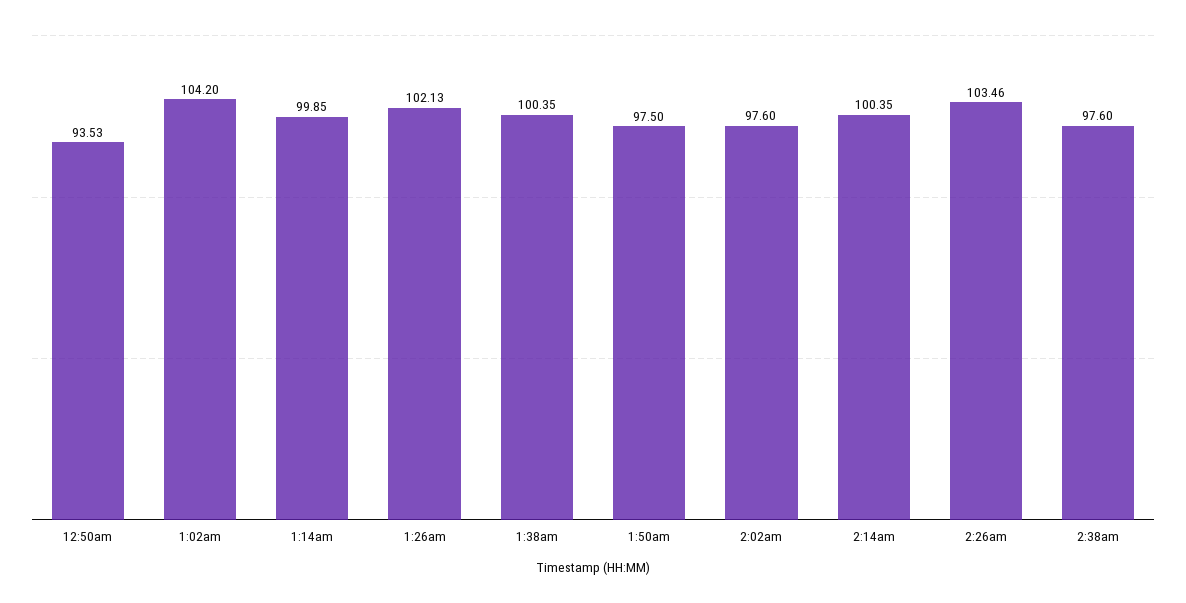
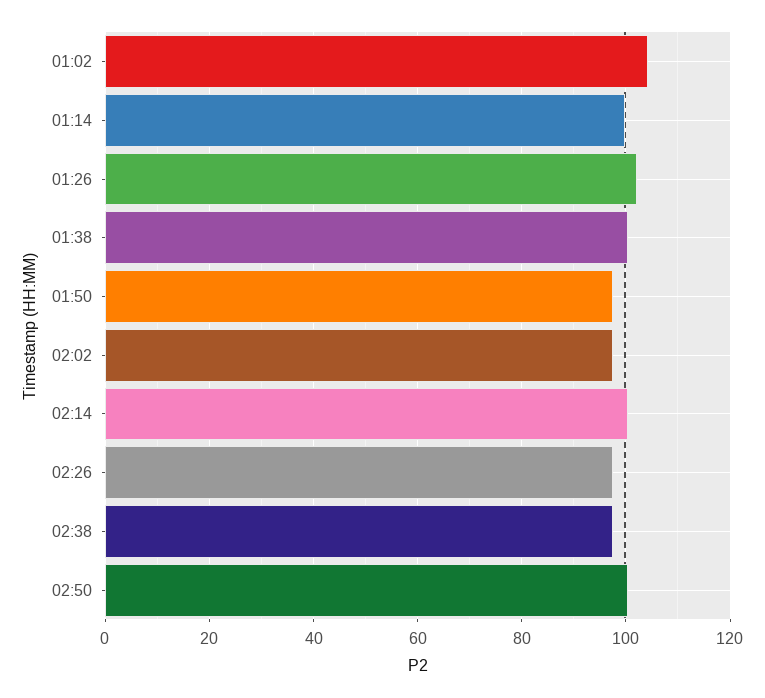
12:50am: 93.53 -> none
2:26am: 103.46 -> 98
02:50: none -> 100

